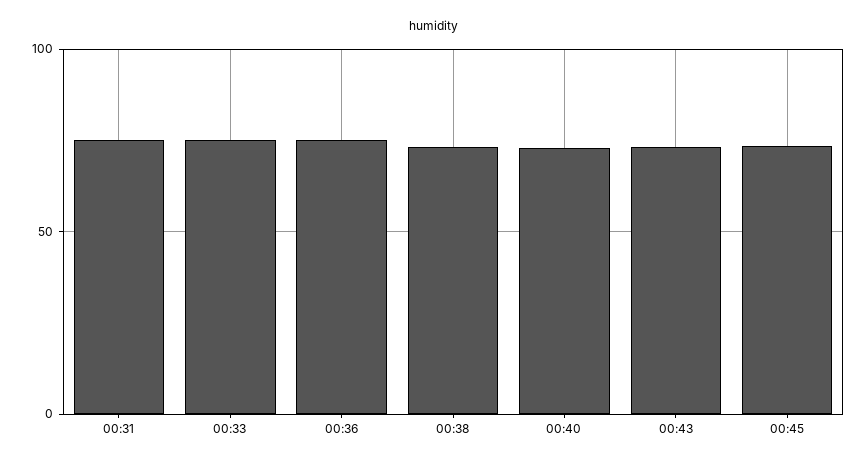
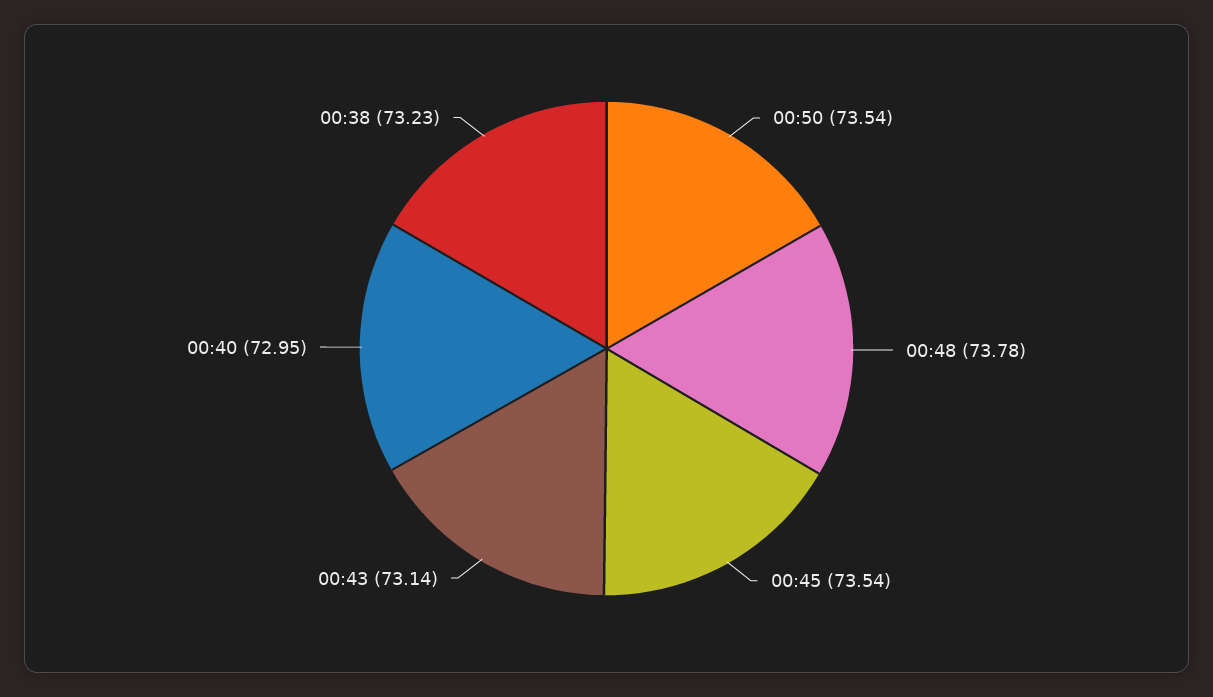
00:31: 75 -> none
00:33: 75 -> none
00:36: 75 -> none
00:50: none -> 73.54
00:48: none -> 73.78

